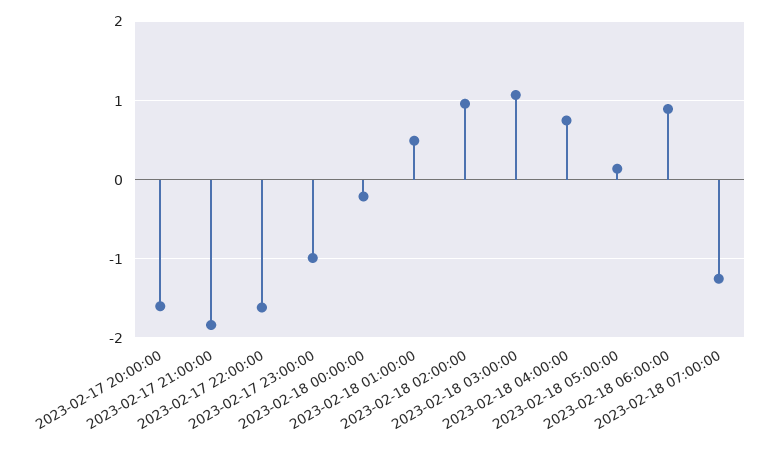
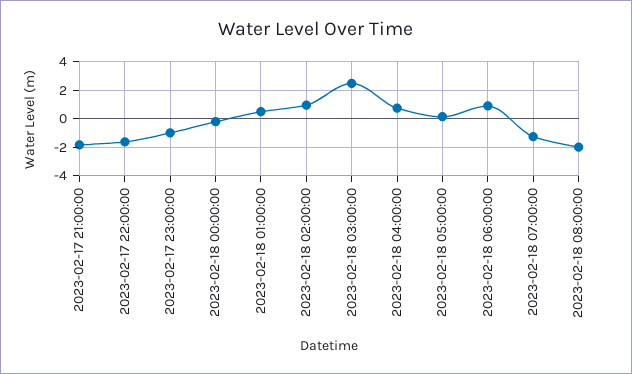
2023-02-17 20:00:00: -1.6 -> none
2023-02-18 03:00:00: 1.1 -> 2.5
2023-02-18 08:00:00: none -> -2

